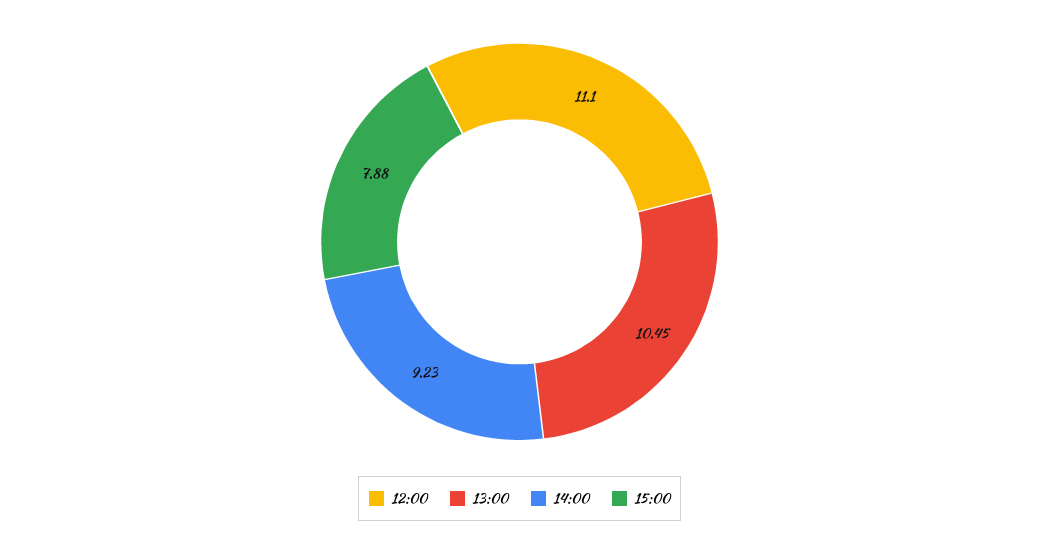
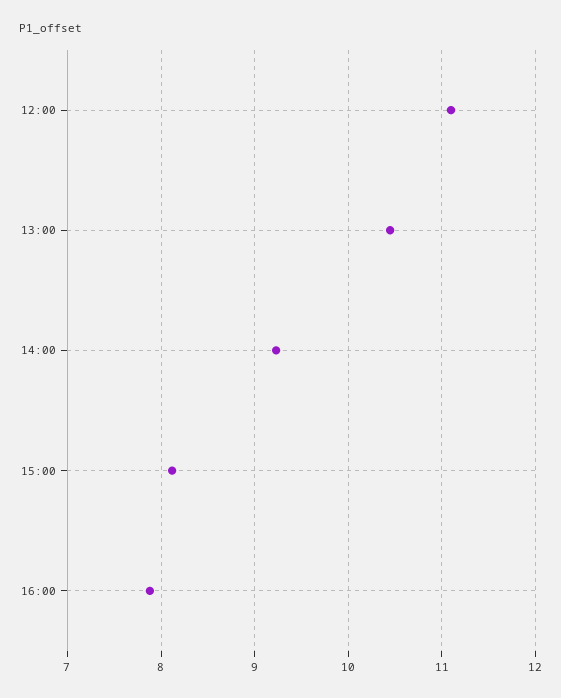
15:00: 7.88 -> 8.1
16:00: none -> 7.9

